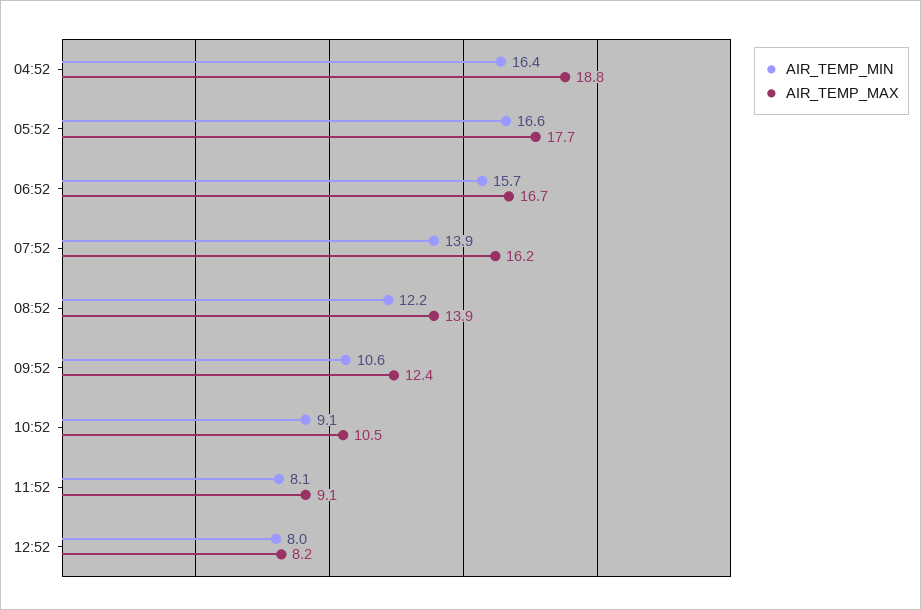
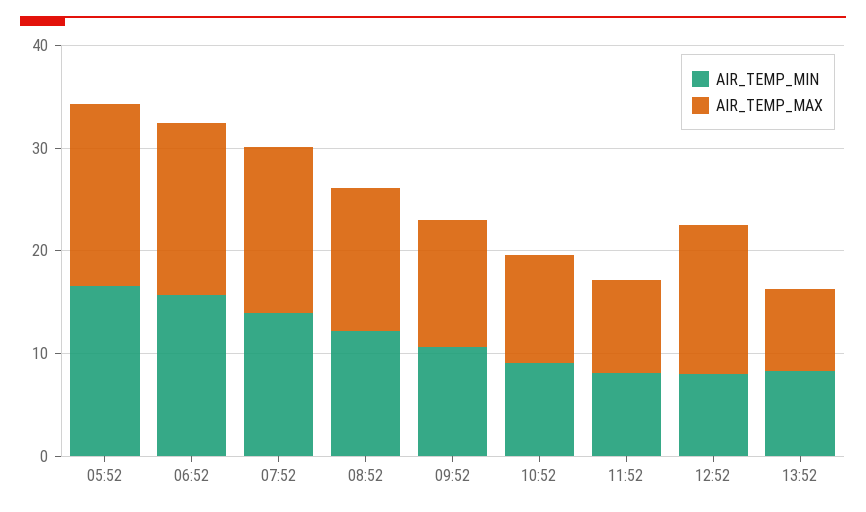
AIR_TEMP_MIN, 04:52: 16.4 -> none
AIR_TEMP_MAX, 04:52: 18.8 -> none
AIR_TEMP_MAX, 12:52: 8.2 -> 14
AIR_TEMP_MIN, 13:52: none -> 8
AIR_TEMP_MAX, 13:52: none -> 8

